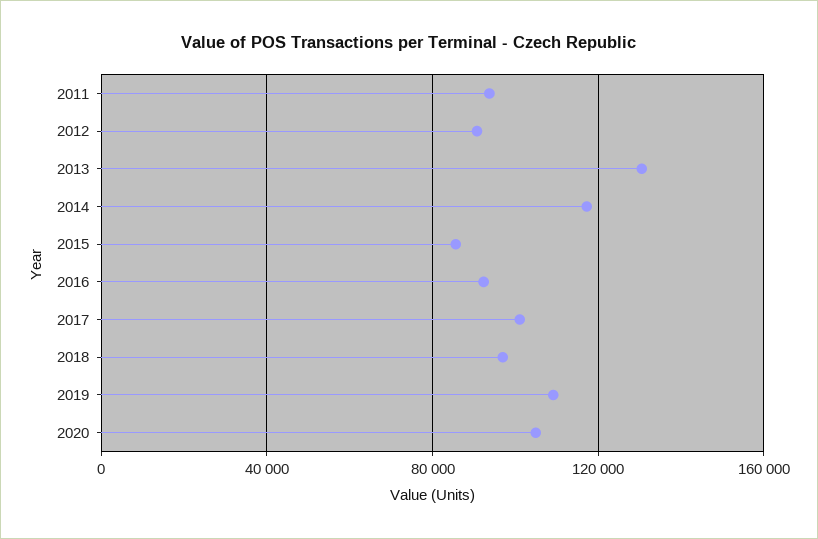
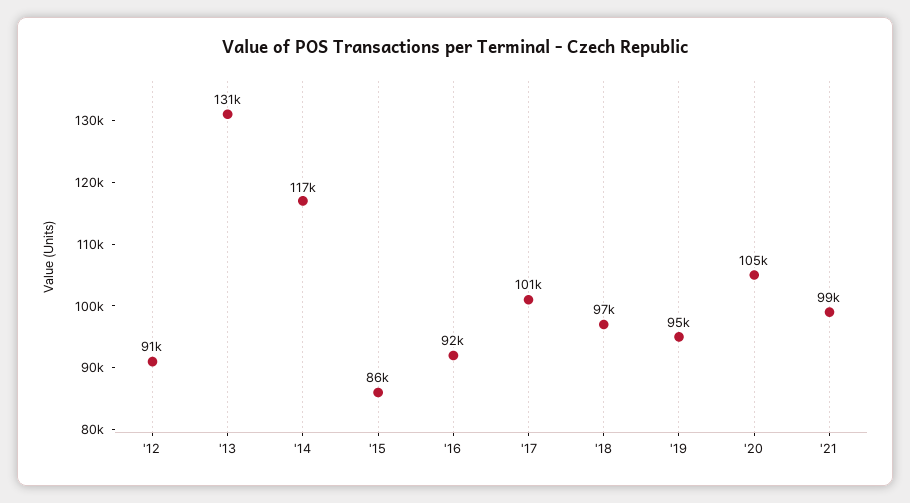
2011: 95000 -> none
2019: 110000 -> 95000
'21: none -> 99000

